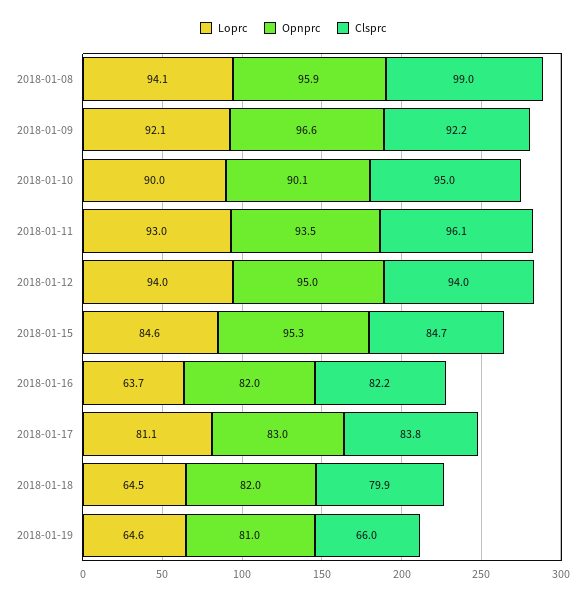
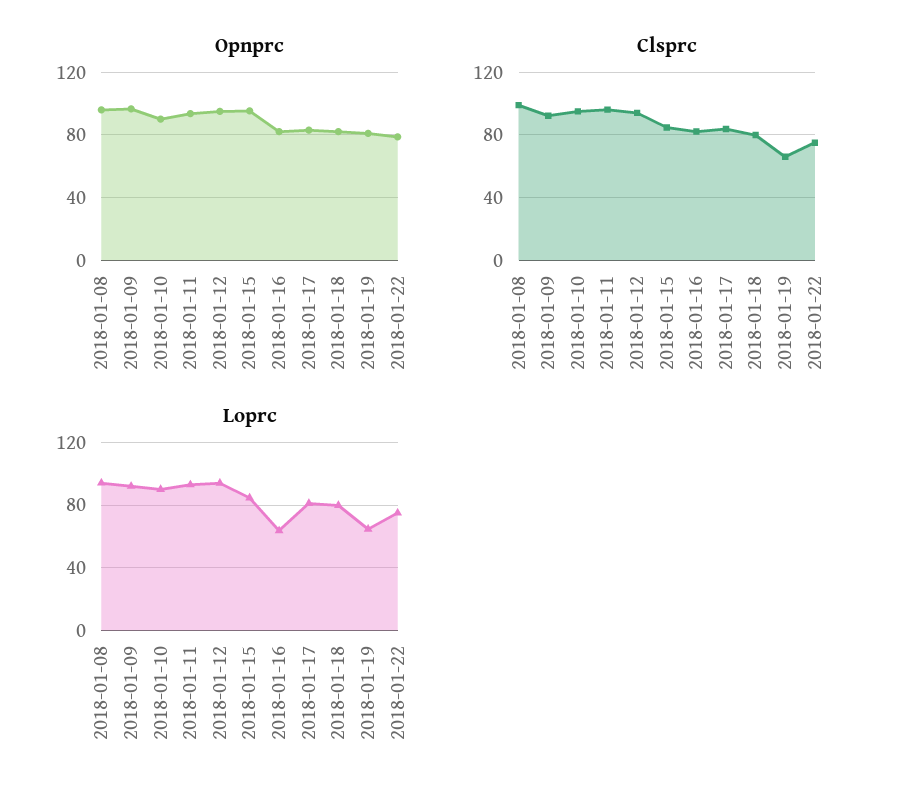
Loprc, 2018-01-18: 64.5 -> 80
Opnprc, 2018-01-22: none -> 80
Clsprc, 2018-01-22: none -> 75
Loprc, 2018-01-22: none -> 75

